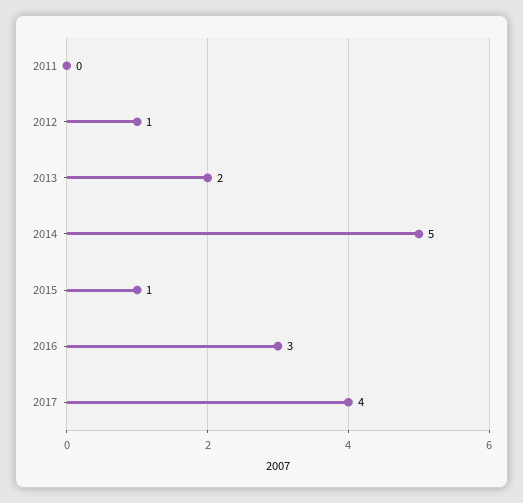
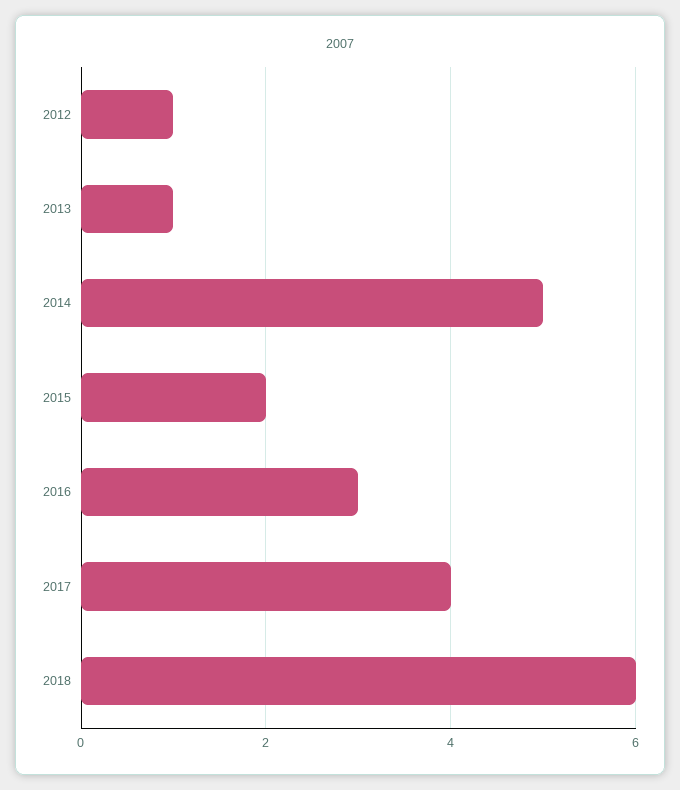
2011: 0 -> none
2013: 2 -> 1
2015: 1 -> 2
2018: none -> 6

